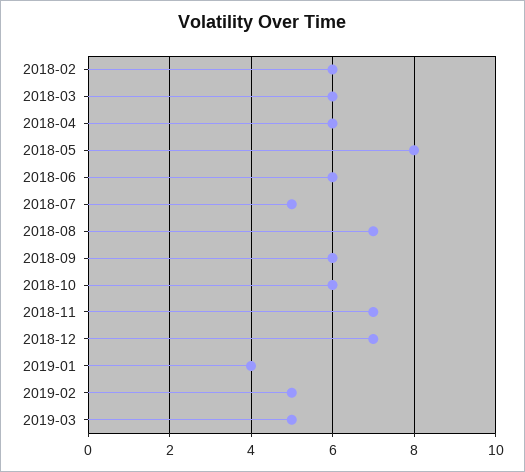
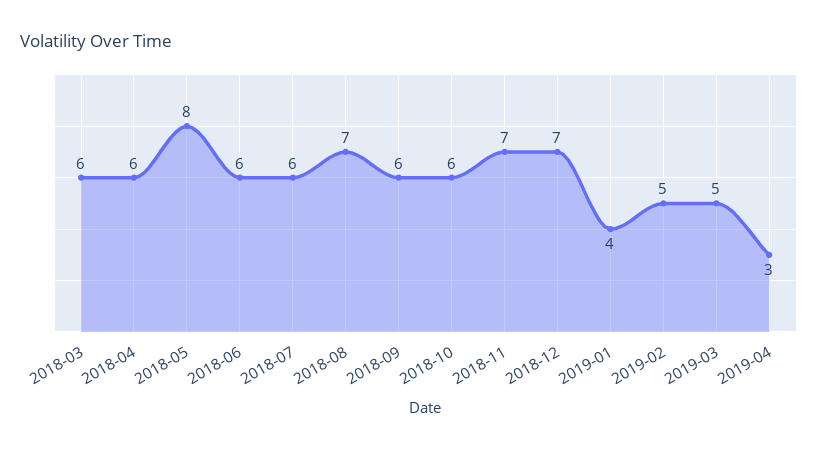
2018-02: 6 -> none
2018-07: 5 -> 6
2019-04: none -> 3

